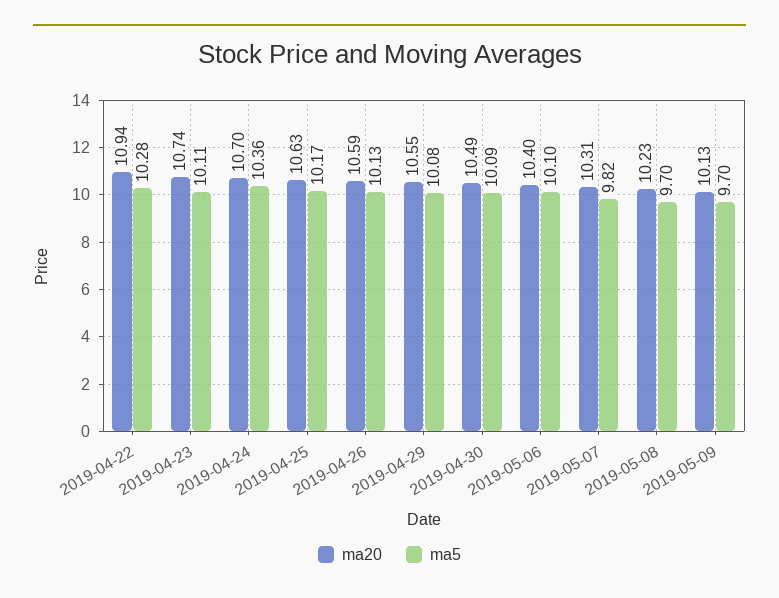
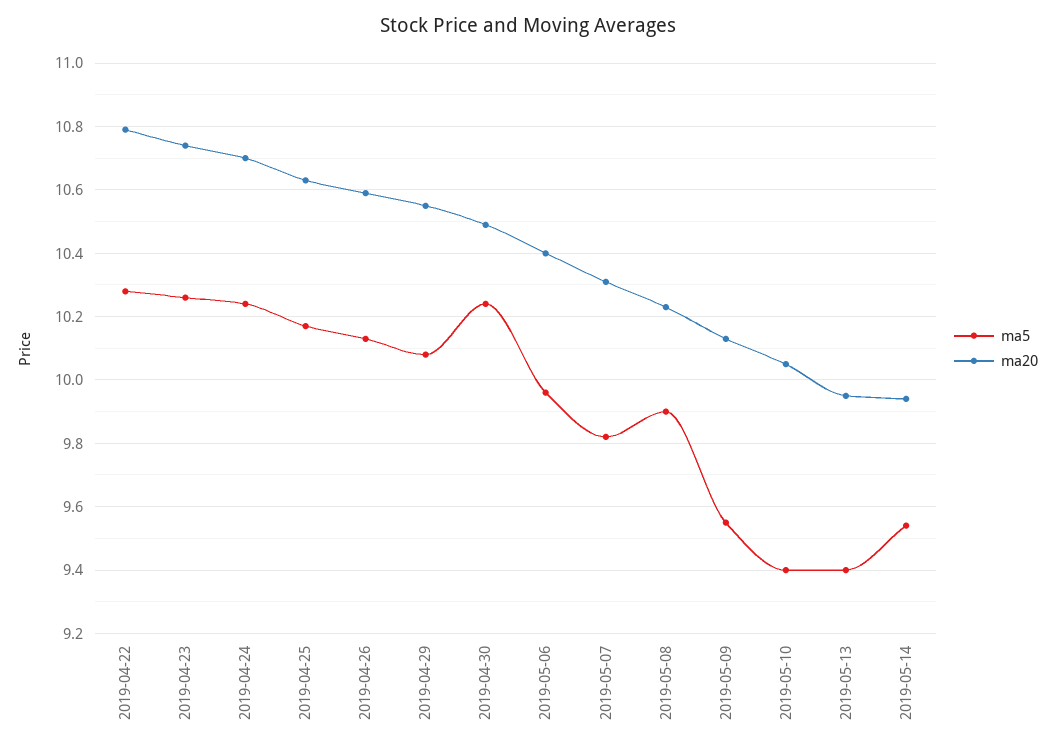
ma20, 2019-04-22: 10.94 -> 10.8
ma5, 2019-04-23: 10.11 -> 10.25
ma5, 2019-04-24: 10.36 -> 10.25
ma5, 2019-04-30: 10.09 -> 10.25
ma5, 2019-05-06: 10.1 -> 9.95
ma5, 2019-05-08: 9.7 -> 9.9
ma5, 2019-05-09: 9.7 -> 9.55
ma5, 2019-05-10: none -> 9.4
ma20, 2019-05-10: none -> 10.05
ma5, 2019-05-13: none -> 9.4
ma20, 2019-05-13: none -> 9.95
ma5, 2019-05-14: none -> 9.55
ma20, 2019-05-14: none -> 9.95

